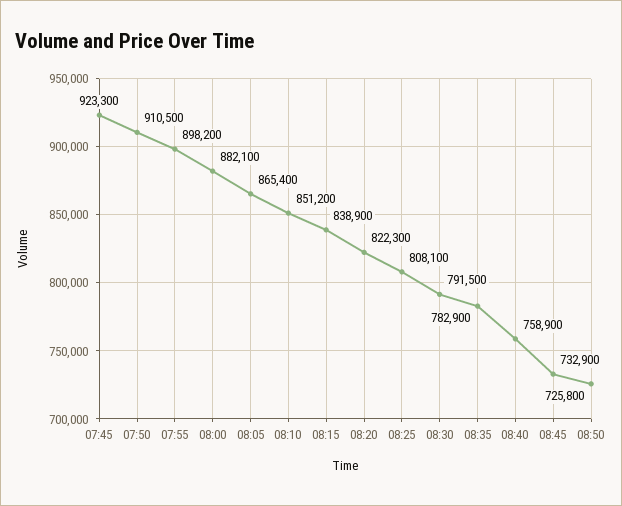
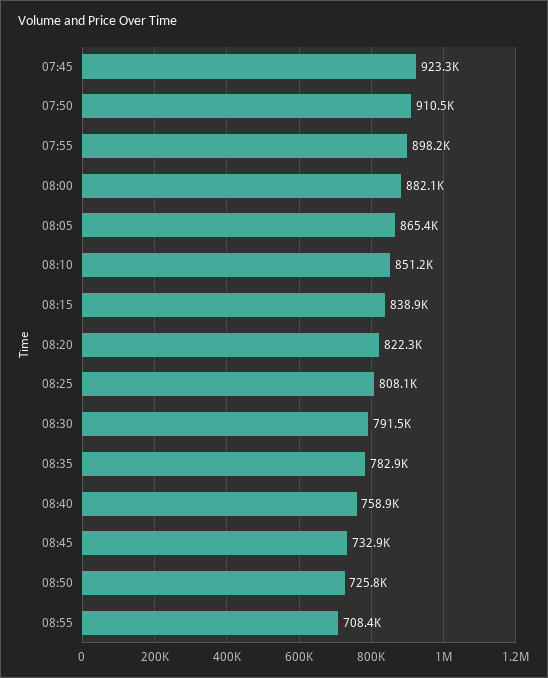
08:55: none -> 708400

